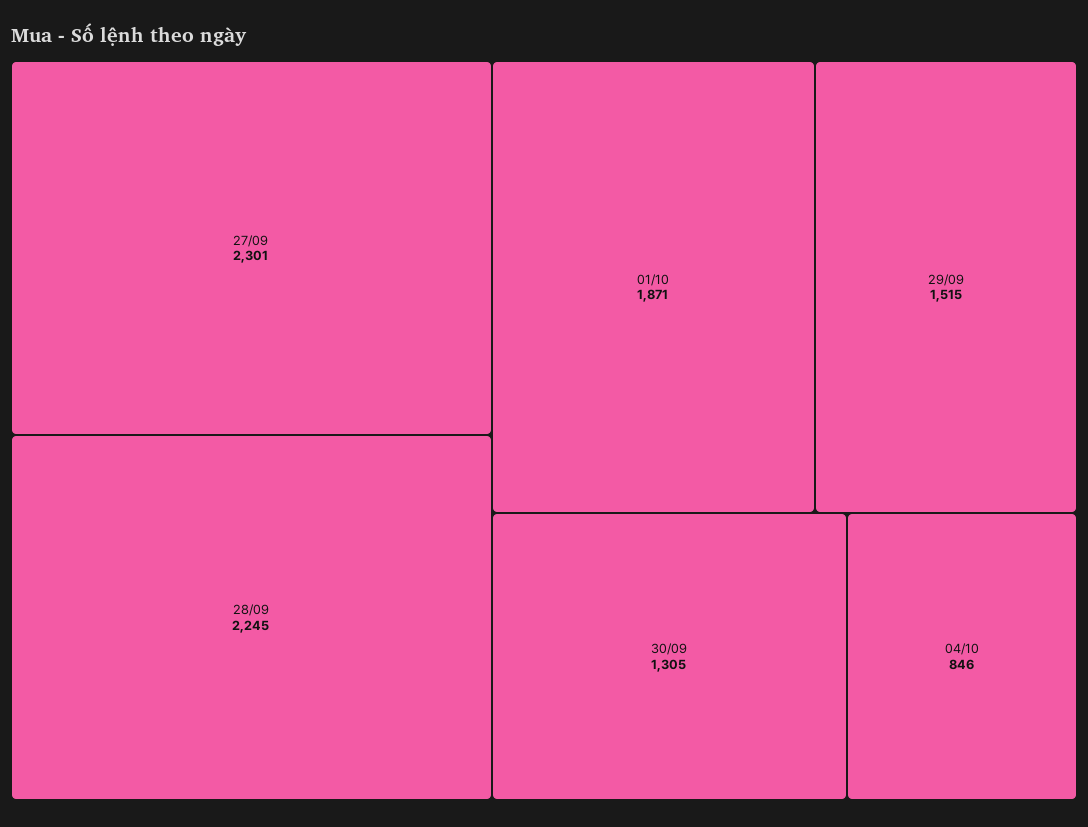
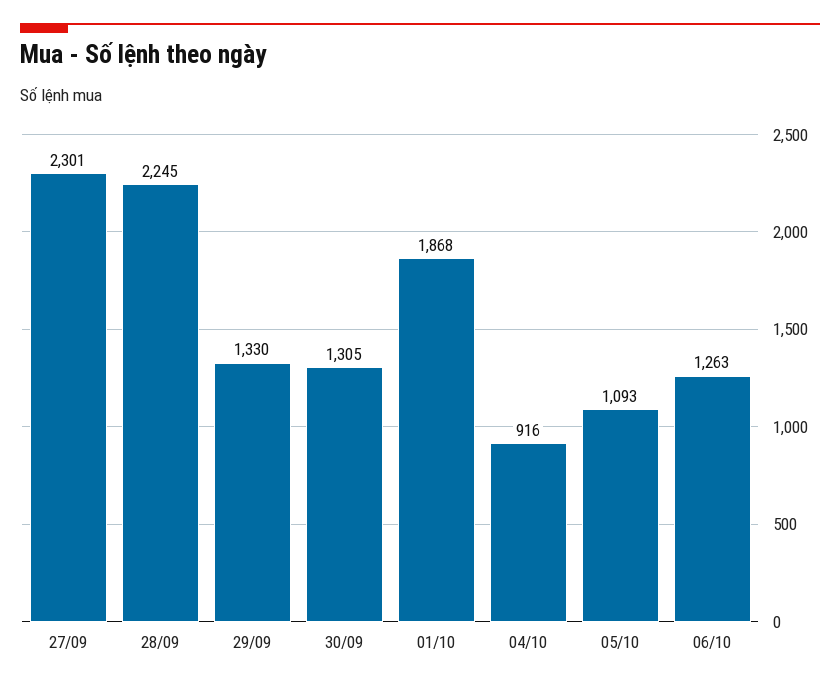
01/10: 1871 -> 1868
29/09: 1515 -> 1330
04/10: 846 -> 916
05/10: none -> 1093
06/10: none -> 1263

